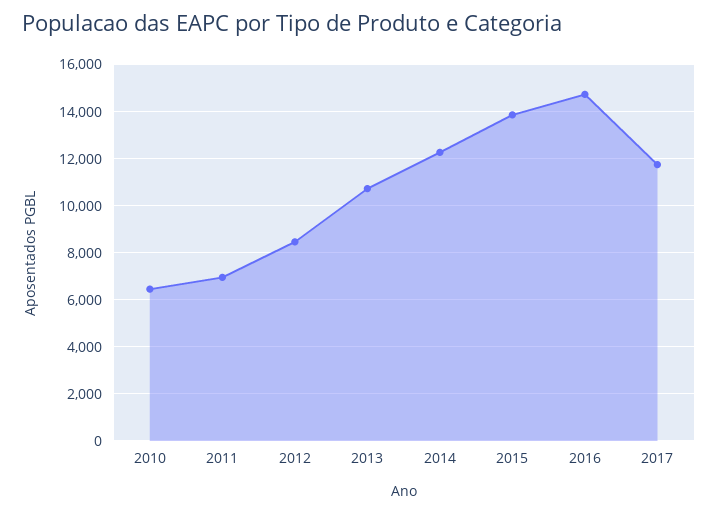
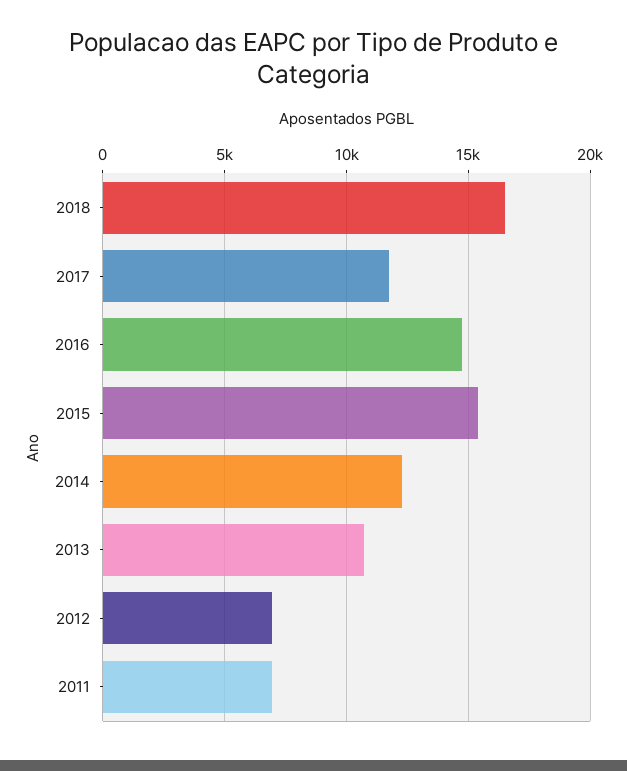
2010: 6500 -> none
2012: 8500 -> 7000
2015: 14000 -> 15500
2018: none -> 16500

